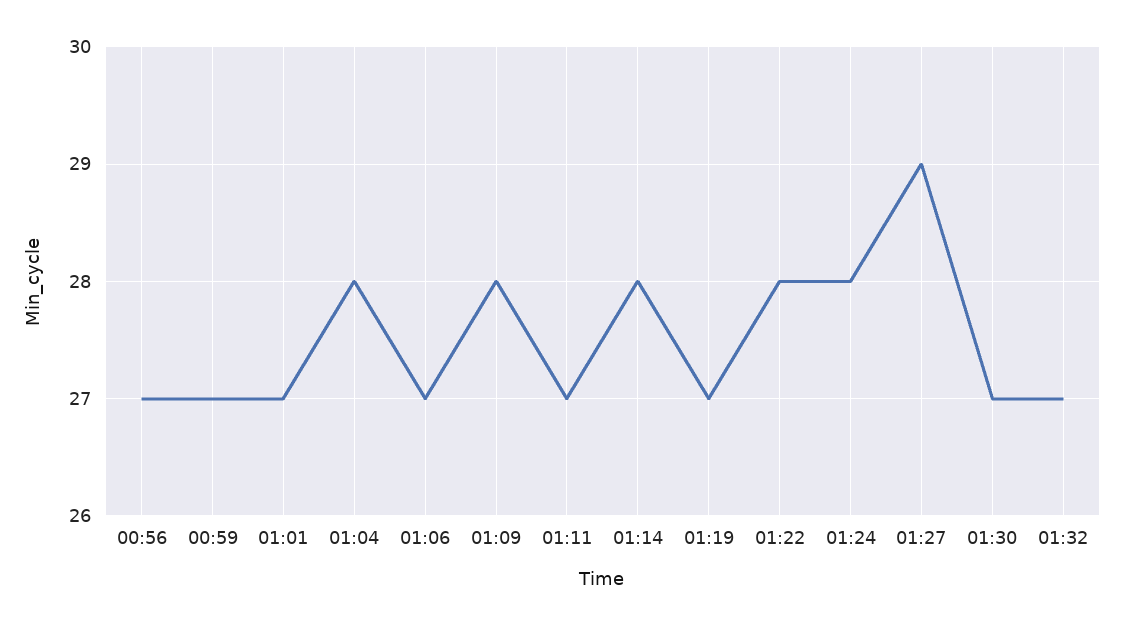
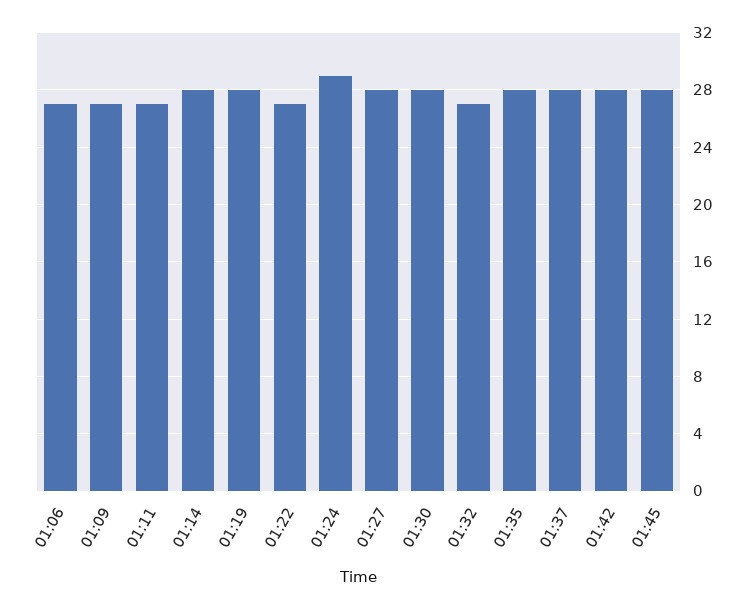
00:56: 27 -> none
00:59: 27 -> none
01:01: 27 -> none
01:04: 28 -> none
01:09: 28 -> 27
01:19: 27 -> 28
01:22: 28 -> 27
01:24: 28 -> 29
01:27: 29 -> 28
01:30: 27 -> 28
01:35: none -> 28
01:37: none -> 28
01:42: none -> 28
01:45: none -> 28

